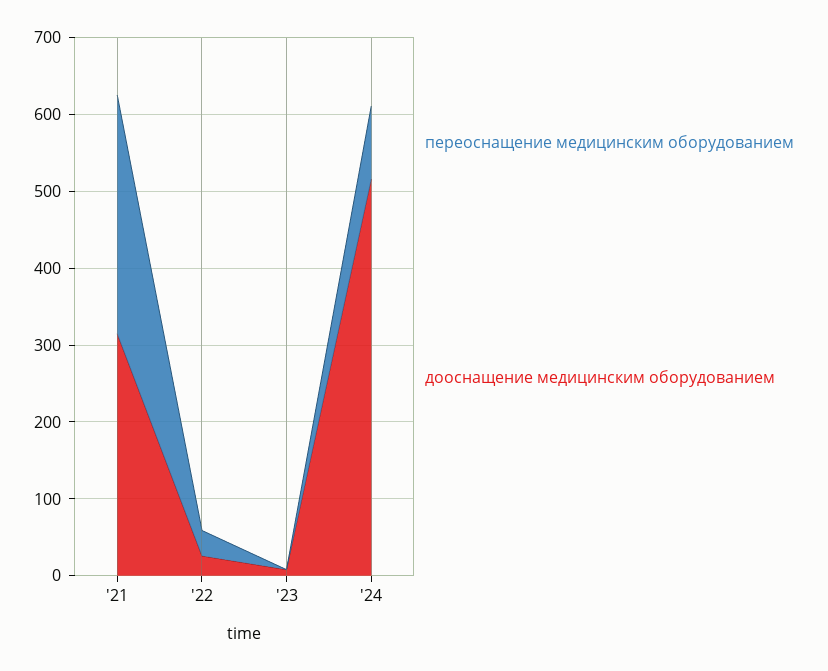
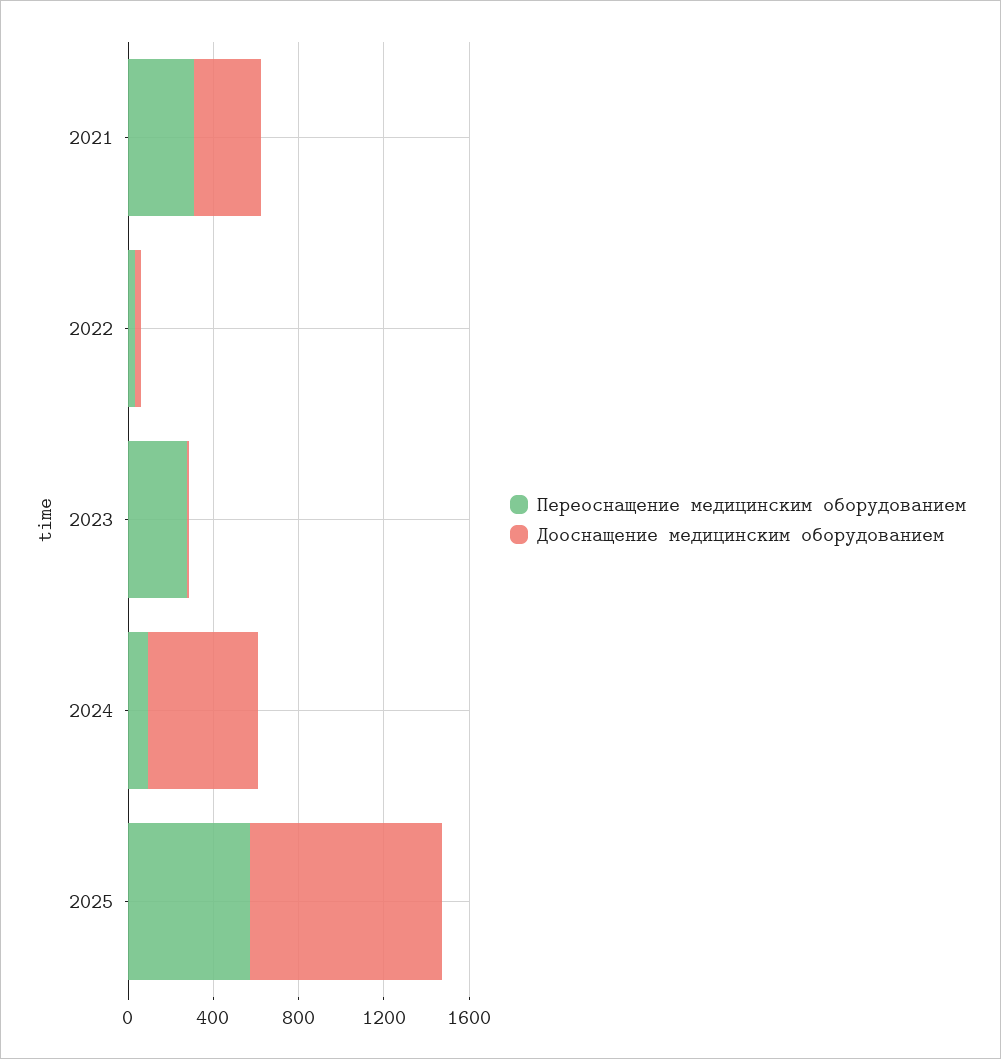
переоснащение медицинским оборудованием, '23: 0 -> 300
переоснащение медицинским оборудованием, 2025: none -> 600
дооснащение медицинским оборудованием, 2025: none -> 900

